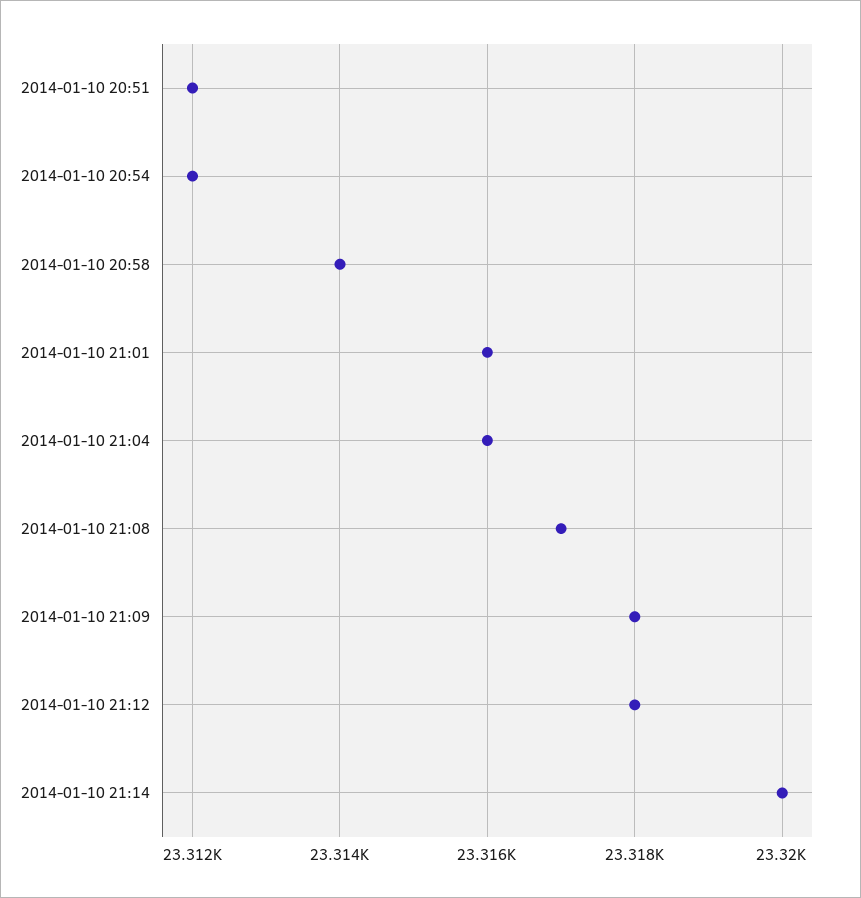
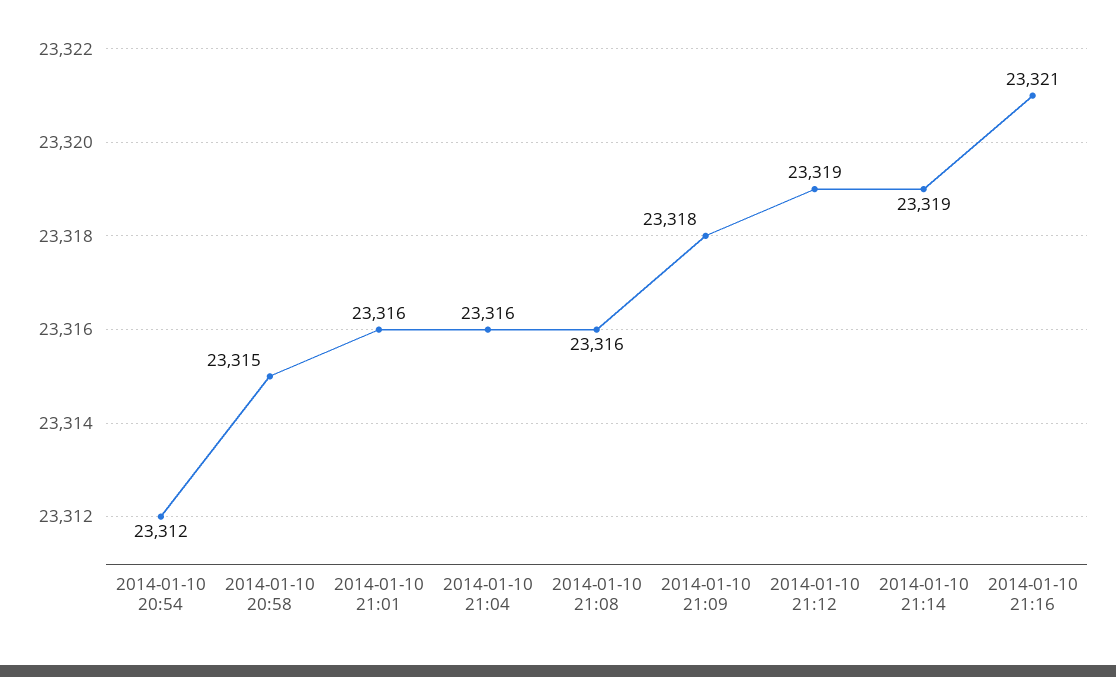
2014-01-10 20:51: 23312 -> none
2014-01-10 20:58: 23314 -> 23315
2014-01-10 21:08: 23317 -> 23316
2014-01-10 21:12: 23318 -> 23319
2014-01-10 21:14: 23320 -> 23319
2014-01-10 21:16: none -> 23321

